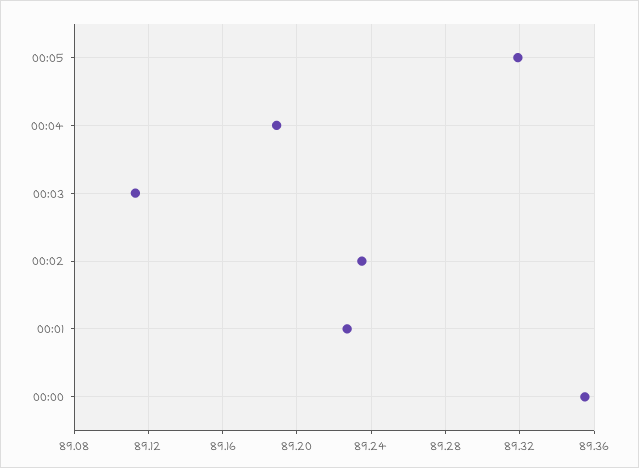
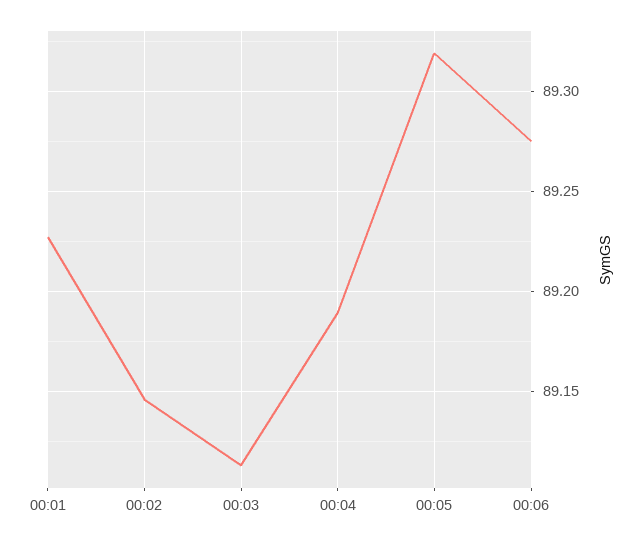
00:02: 89.235 -> 89.145
00:00: 89.355 -> none
00:06: none -> 89.275

